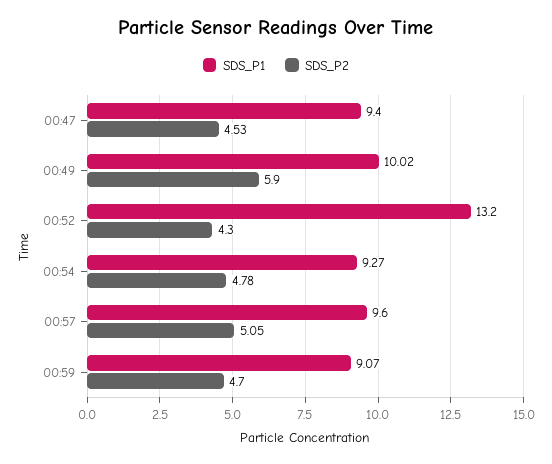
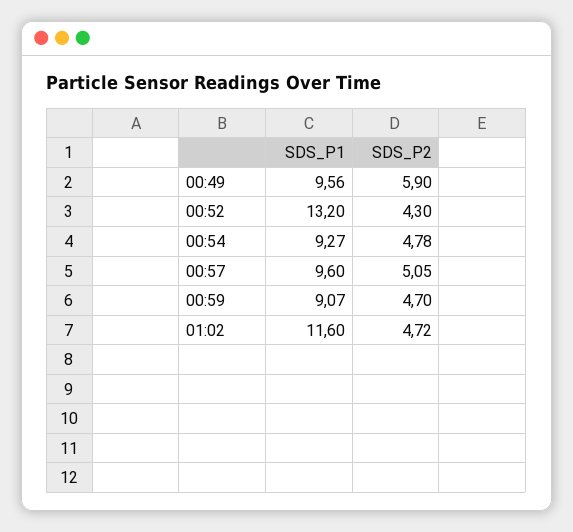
SDS_P1, 00:47: 9.4 -> none
SDS_P2, 00:47: 4.53 -> none
SDS_P1, 00:49: 10.02 -> 9.56
SDS_P1, 01:02: none -> 11.6
SDS_P2, 01:02: none -> 4.72

